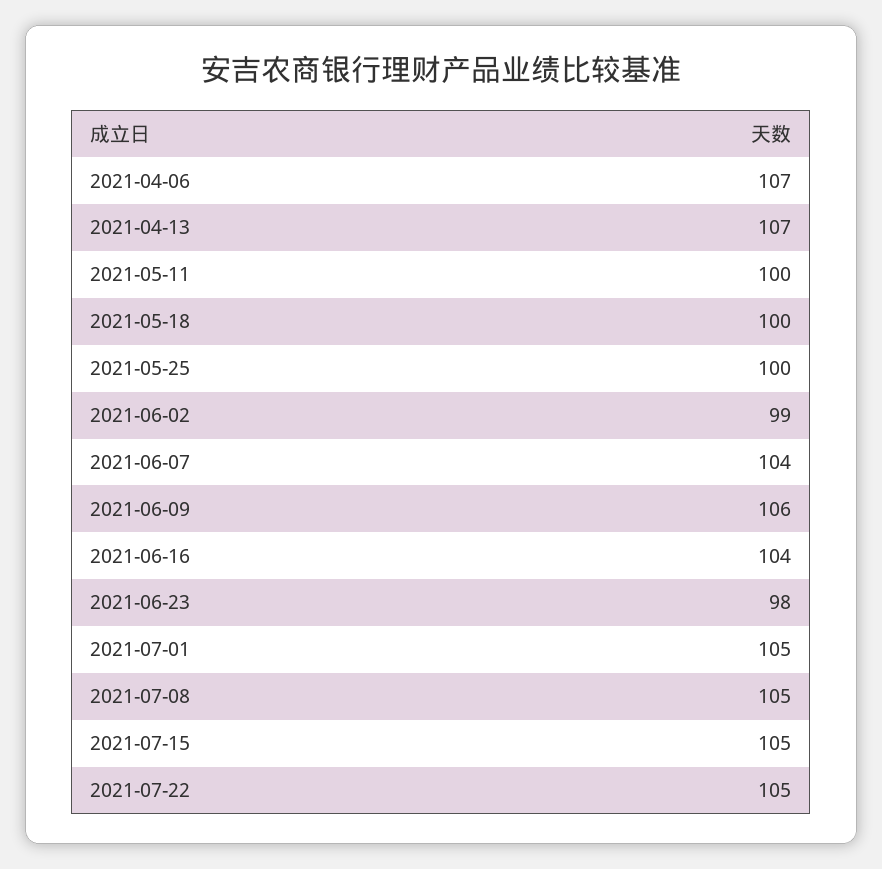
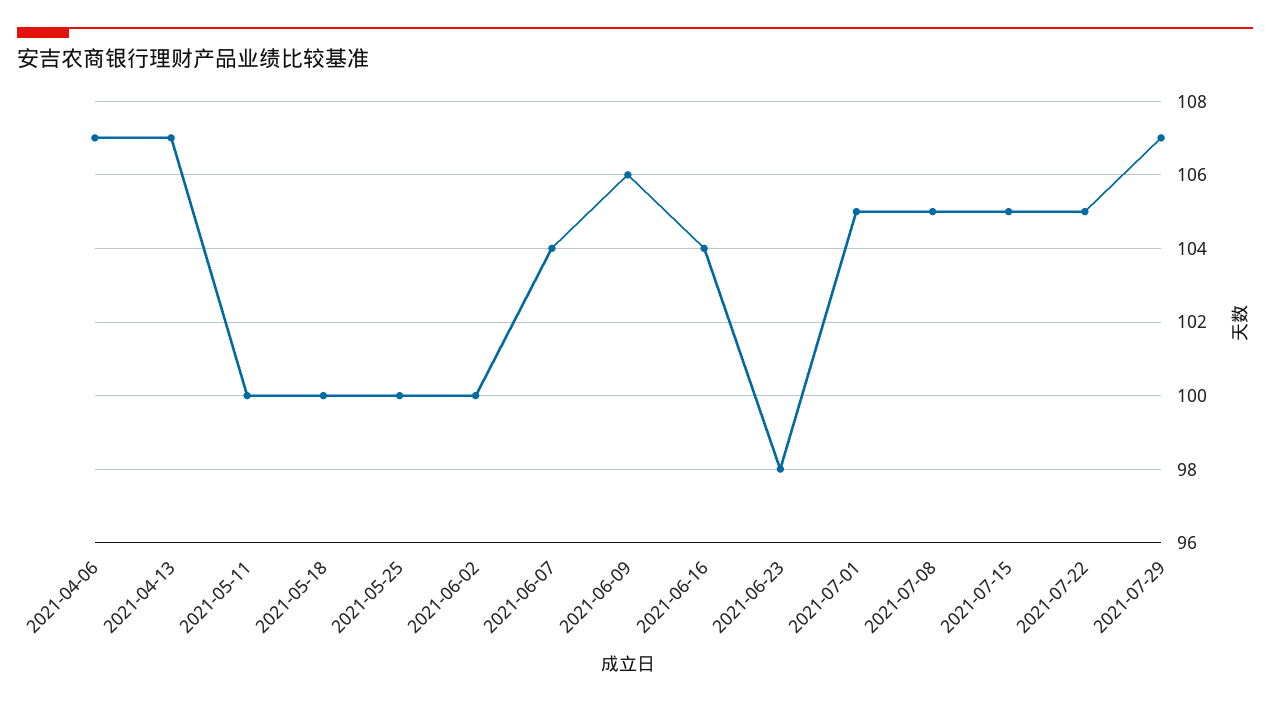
2021-06-02: 99 -> 100
2021-07-29: none -> 107

